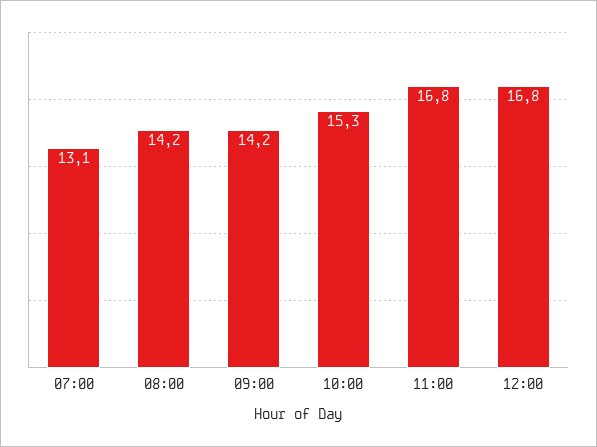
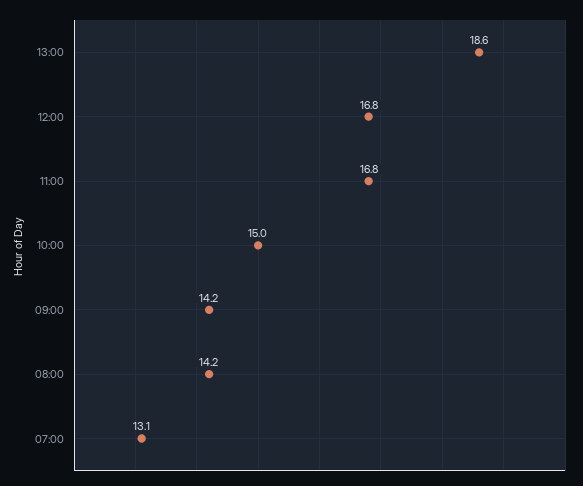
10:00: 15.3 -> 15
13:00: none -> 18.6

